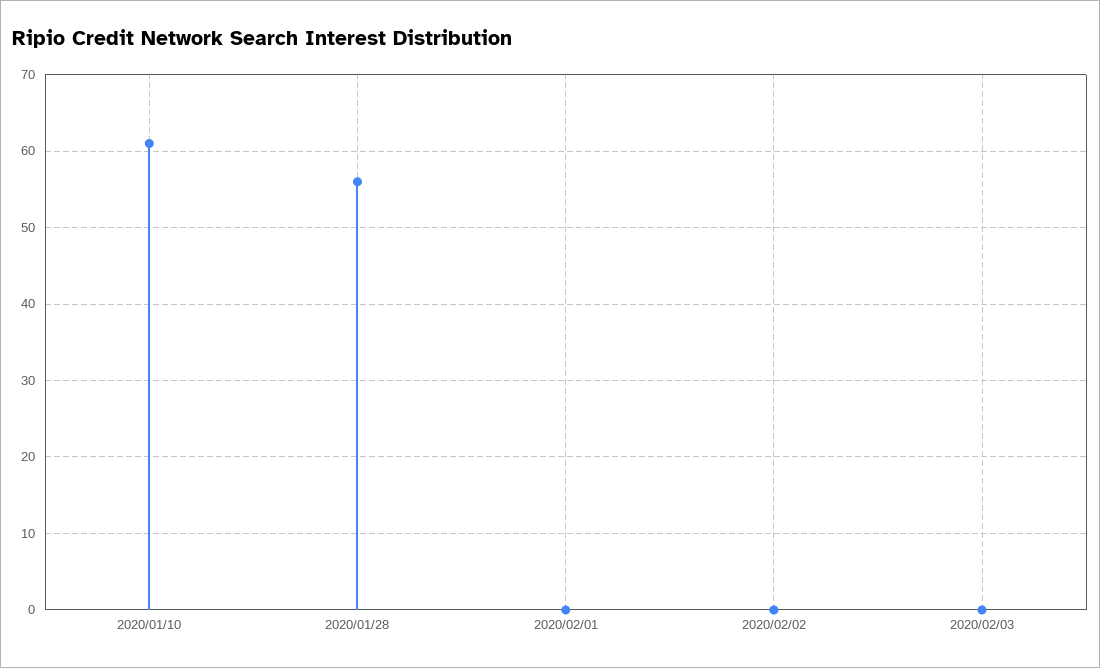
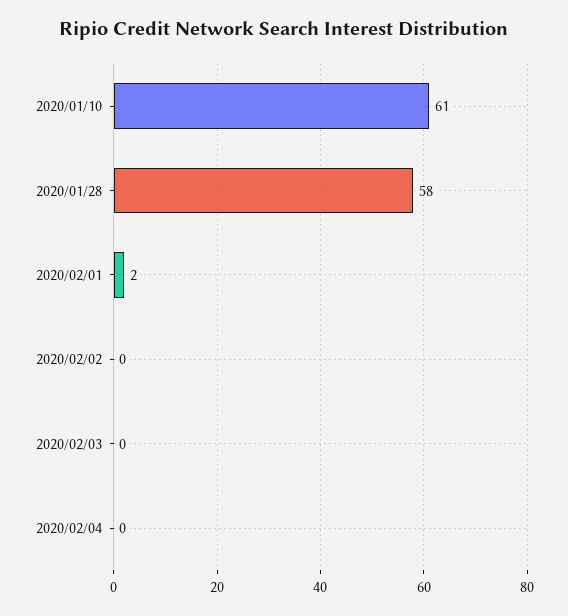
2020/01/28: 56 -> 58
2020/02/01: 0 -> 2
2020/02/04: none -> 0

